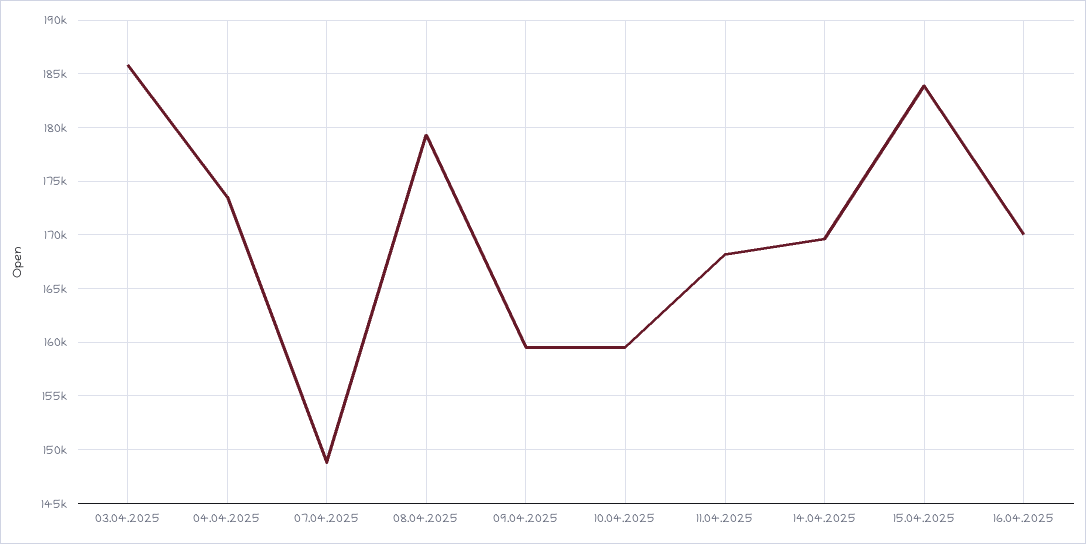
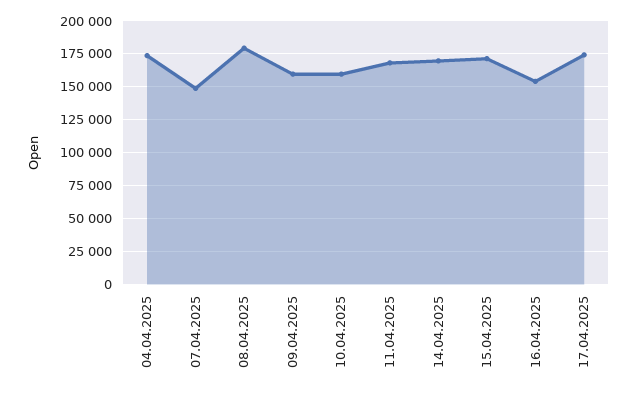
03.04.2025: 186000 -> none
15.04.2025: 184000 -> 170000
16.04.2025: 170000 -> 155000
17.04.2025: none -> 175000

